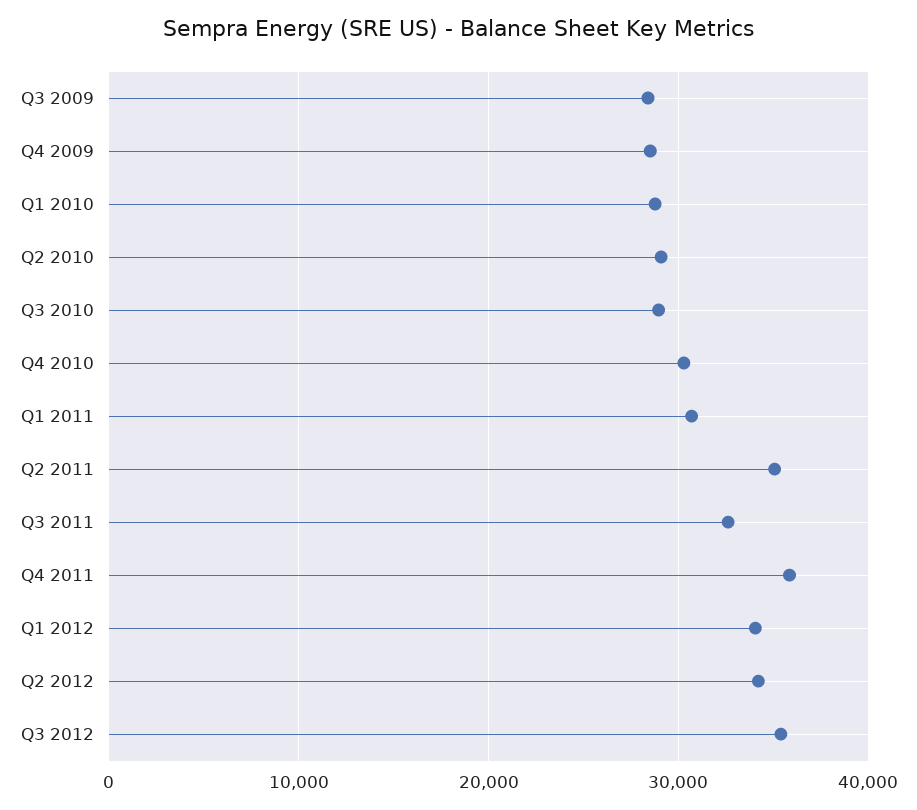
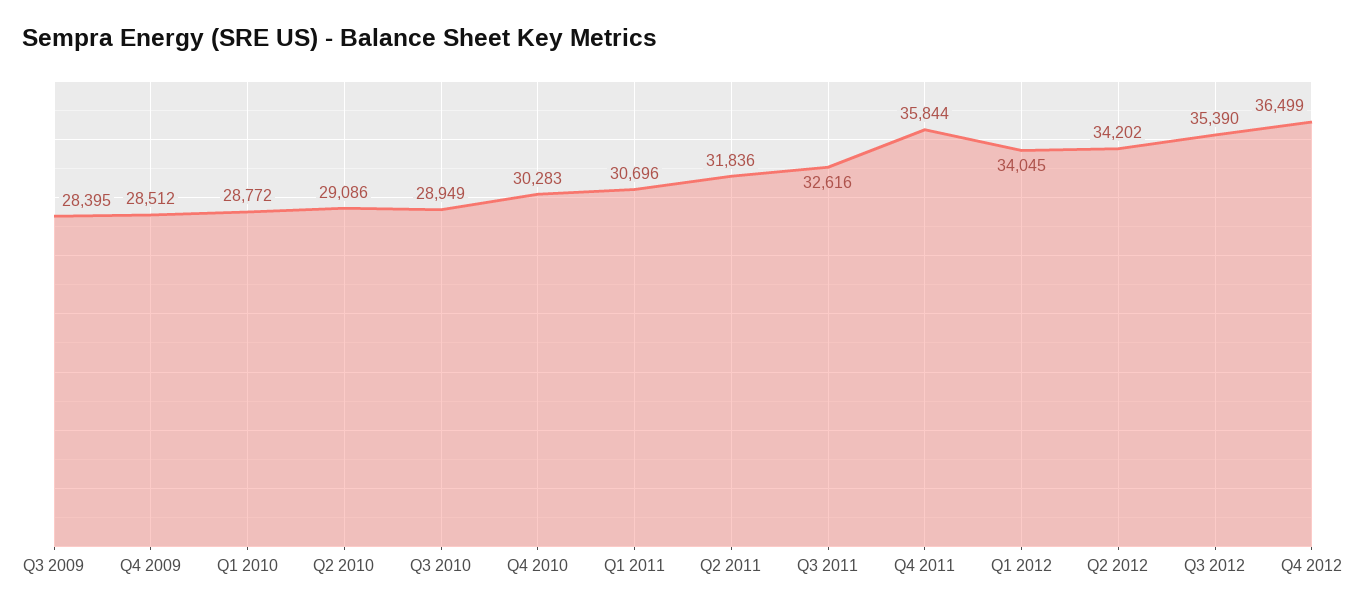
Q2 2011: 35000 -> 31836
Q4 2012: none -> 36499

